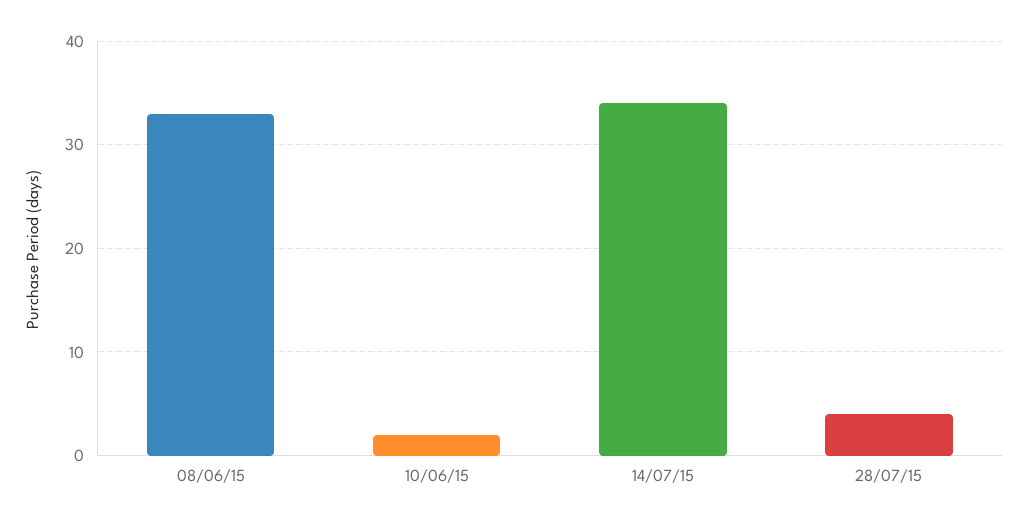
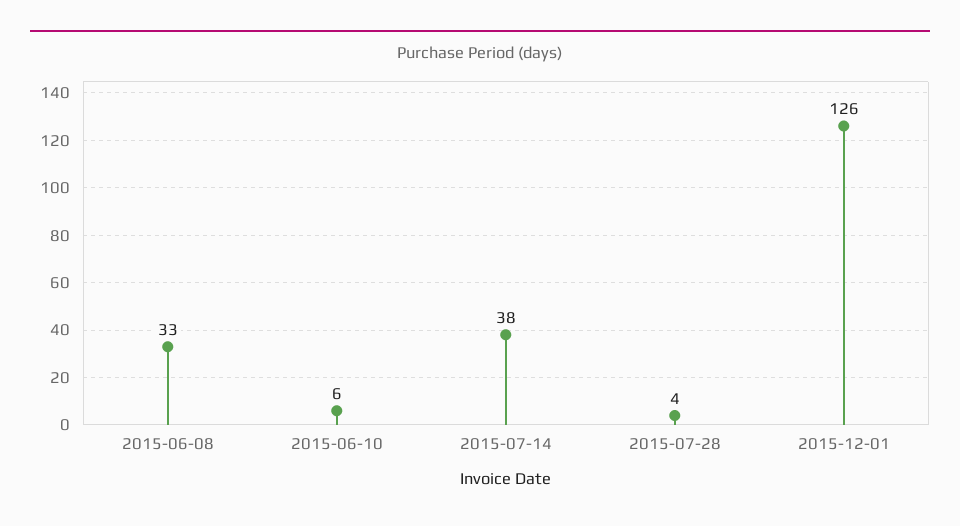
10/06/15: 2 -> 6
14/07/15: 34 -> 38
2015-12-01: none -> 126

